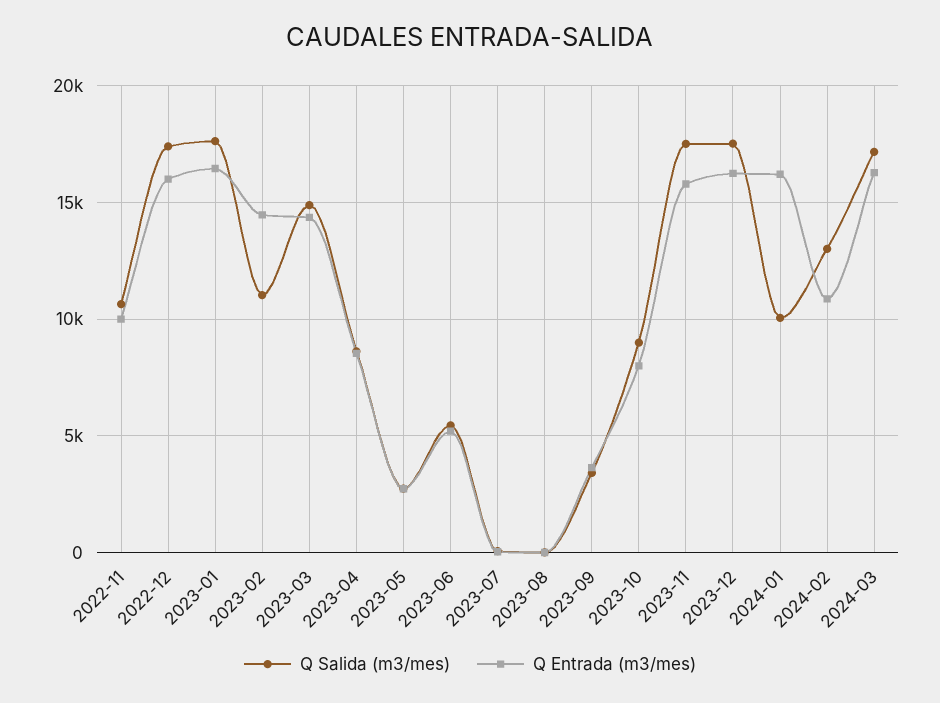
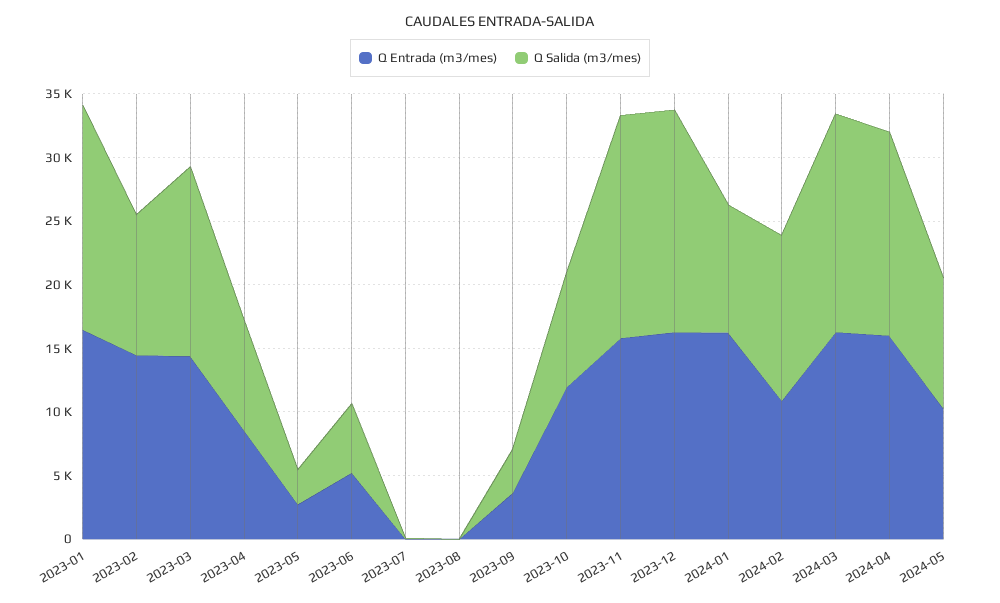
Q Salida (m3/mes), 2022-11: 10500 -> none
Q Entrada (m3/mes), 2022-11: 10000 -> none
Q Salida (m3/mes), 2022-12: 17500 -> none
Q Entrada (m3/mes), 2022-12: 16000 -> none
Q Entrada (m3/mes), 2023-10: 8000 -> 12000
Q Entrada (m3/mes), 2024-04: none -> 16000
Q Salida (m3/mes), 2024-04: none -> 16000
Q Entrada (m3/mes), 2024-05: none -> 10000
Q Salida (m3/mes), 2024-05: none -> 10000

